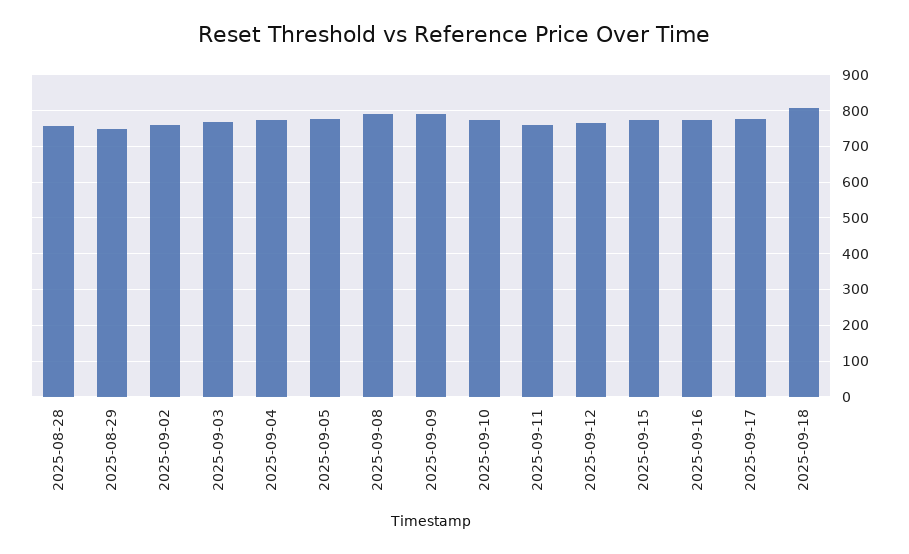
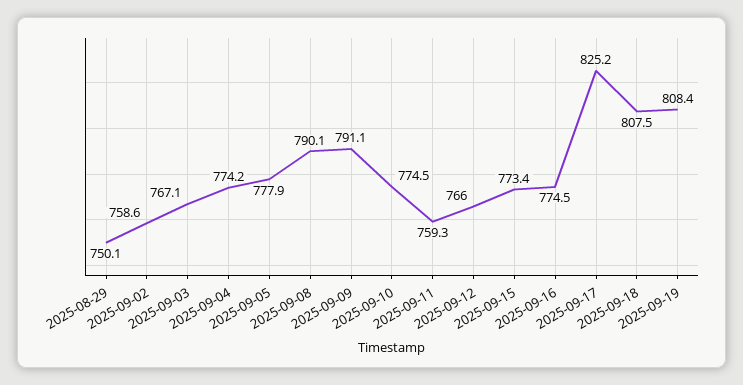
2025-08-28: 760 -> none
2025-09-17: 780 -> 825.2
2025-09-19: none -> 808.4

